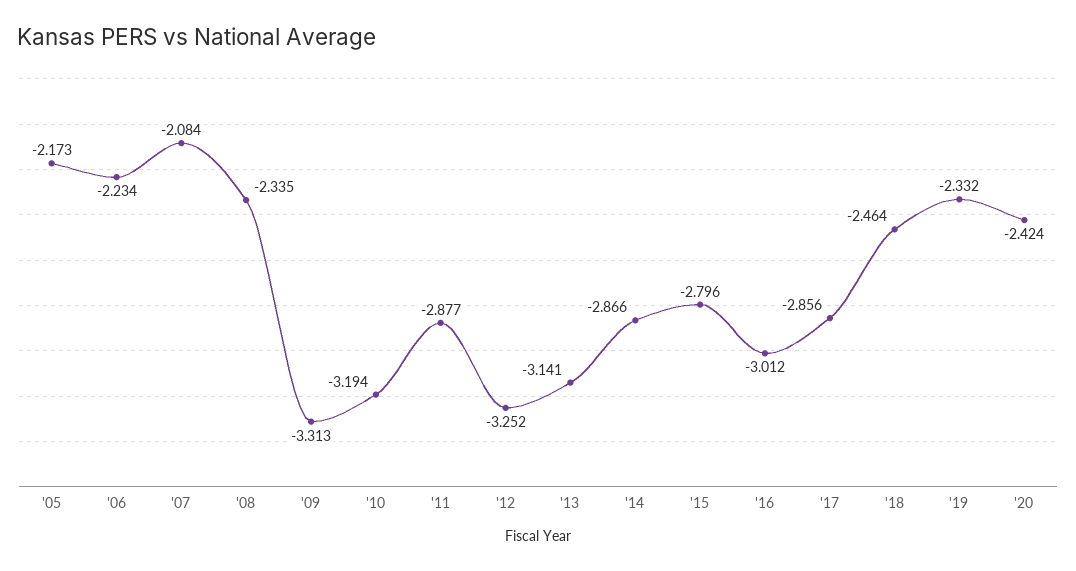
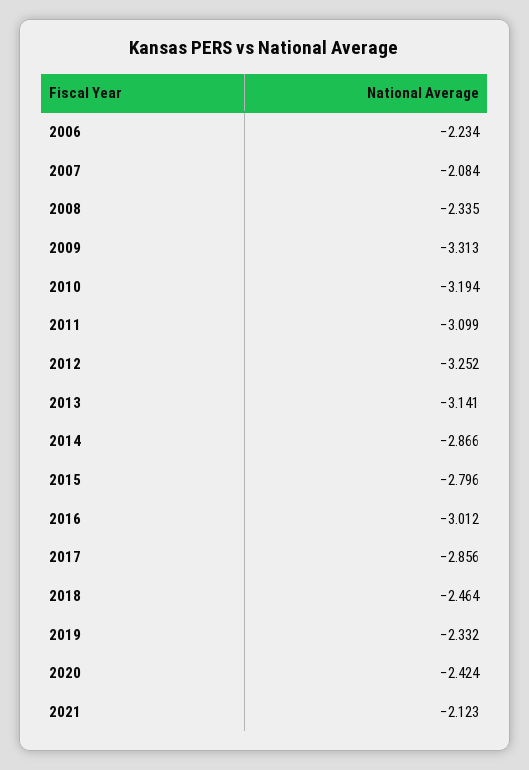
'05: -2.173 -> none
'11: -2.877 -> -3.099
2021: none -> -2.123

